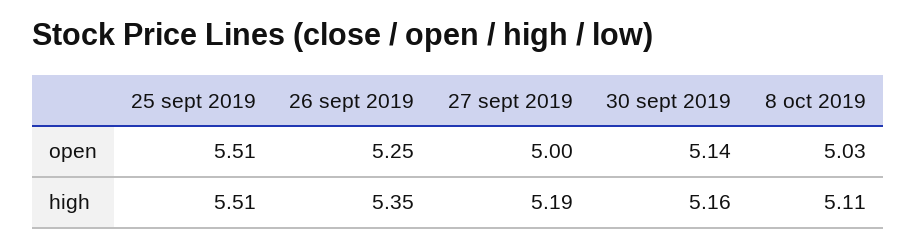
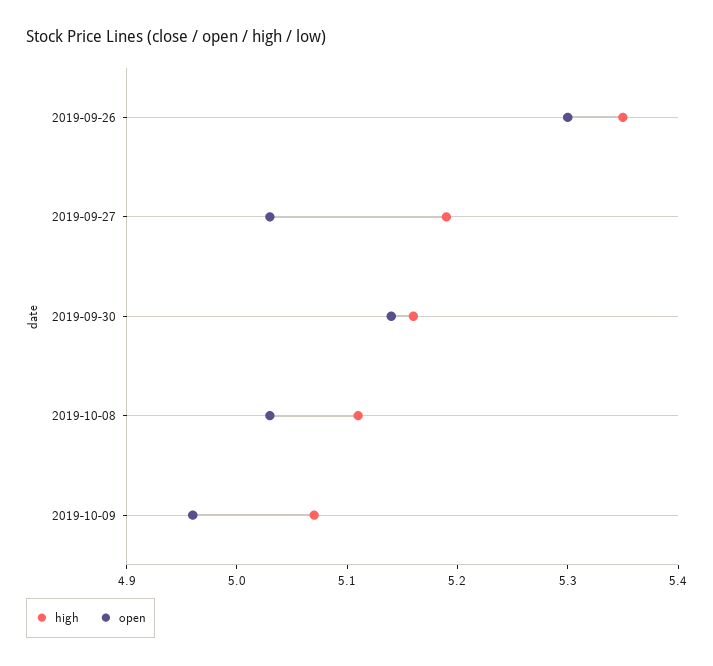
open, 25 sept 2019: 5.51 -> none
open, 26 sept 2019: 5.25 -> 5.3
open, 27 sept 2019: 5 -> 5.03
high, 25 sept 2019: 5.51 -> none
high, 2019-10-09: none -> 5.07
open, 2019-10-09: none -> 4.96

